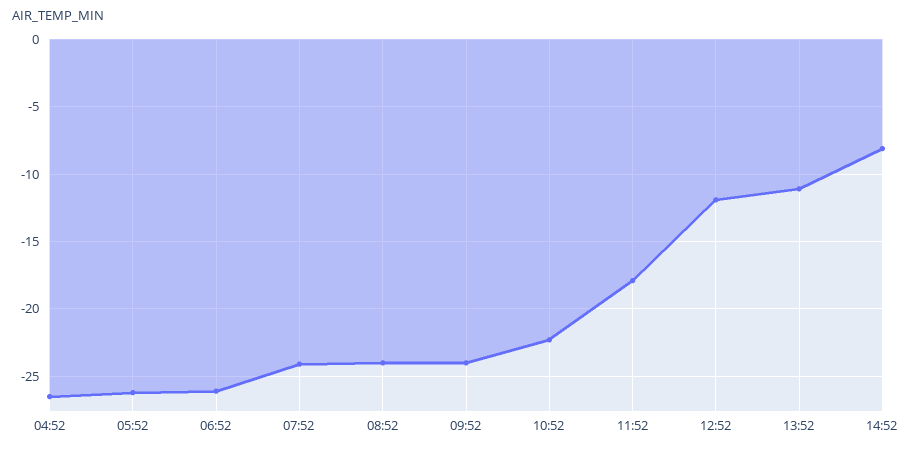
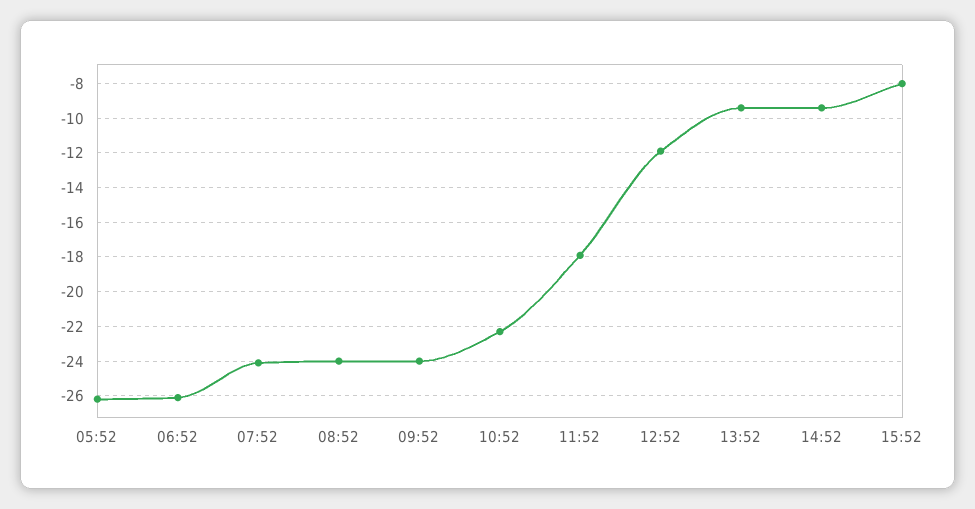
04:52: -26.5 -> none
13:52: -11 -> -9.5
14:52: -8 -> -9.5
15:52: none -> -8

